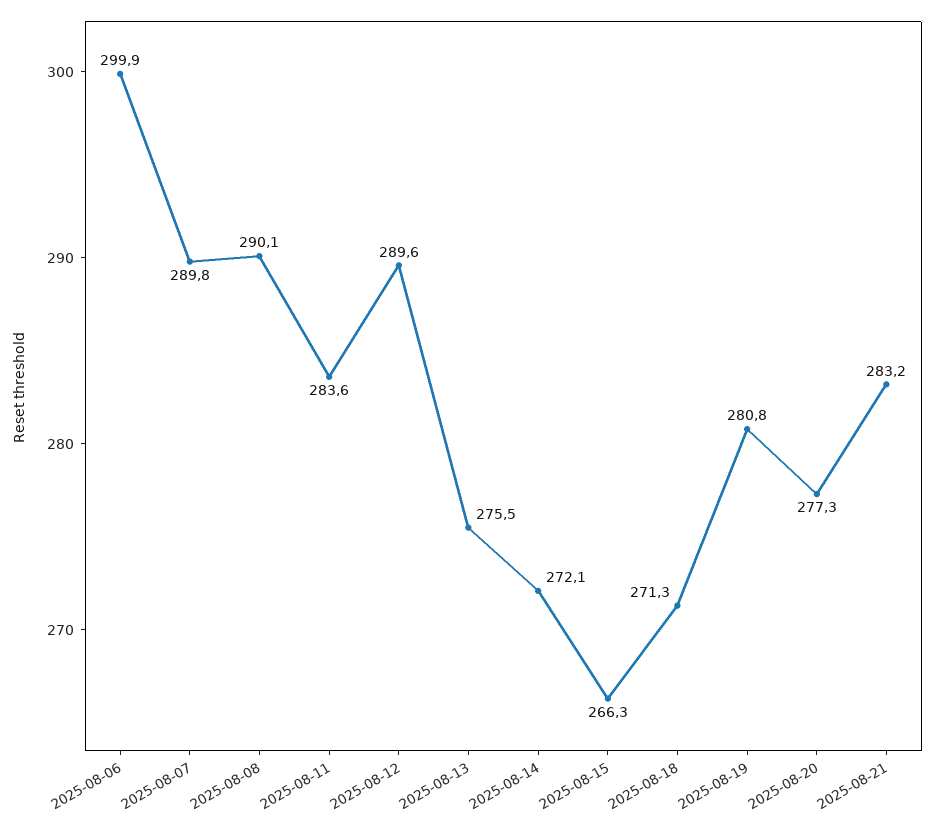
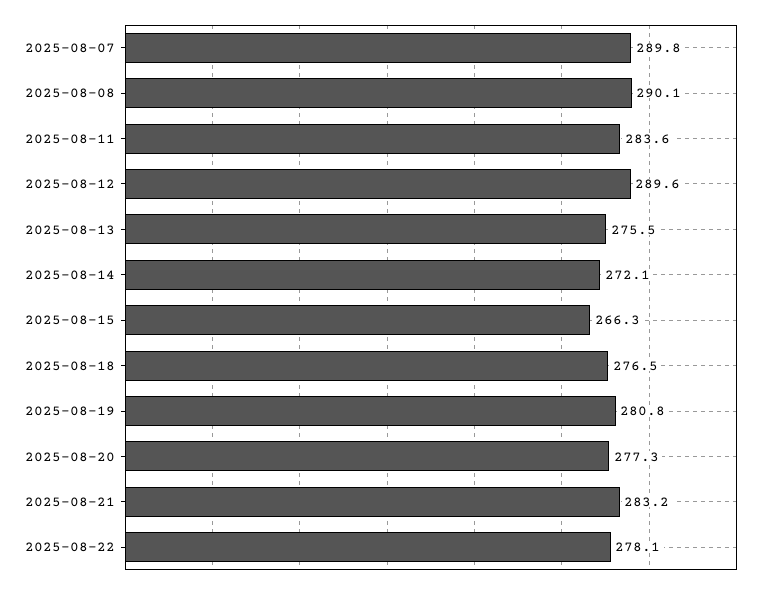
2025-08-06: 299.9 -> none
2025-08-18: 271.3 -> 276.5
2025-08-22: none -> 278.1

